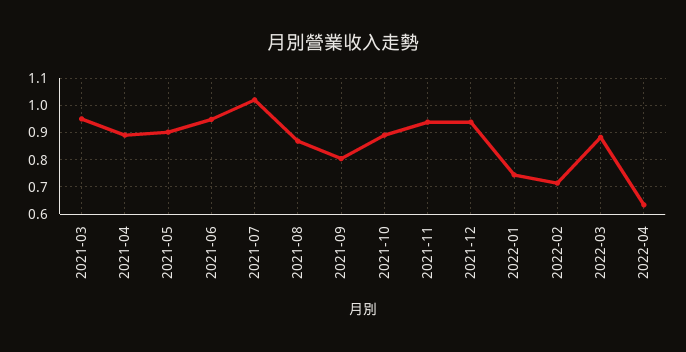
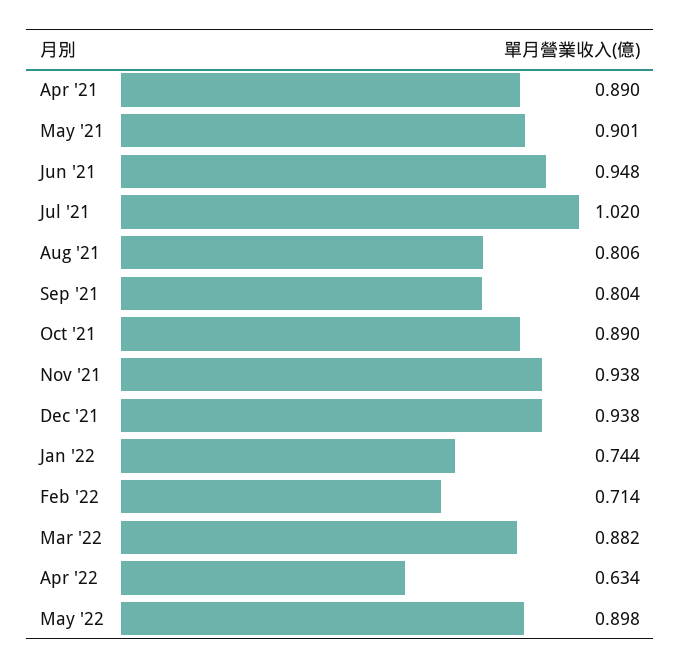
2021-03: 0.95 -> none
2021-08: 0.875 -> 0.806
May '22: none -> 0.898

